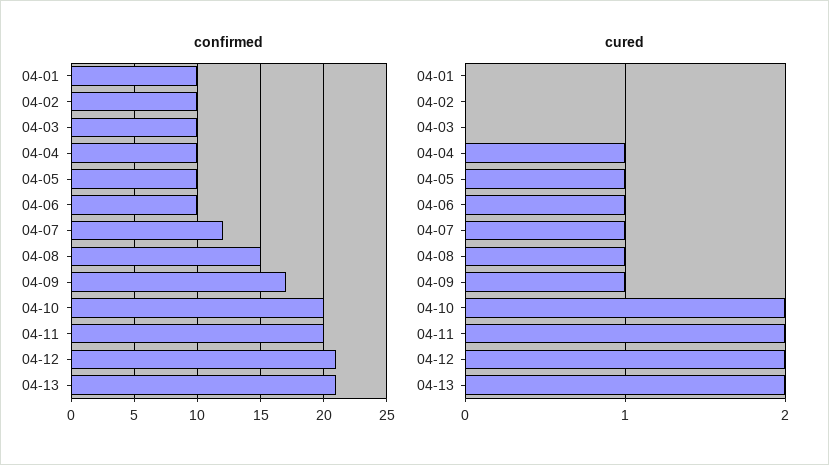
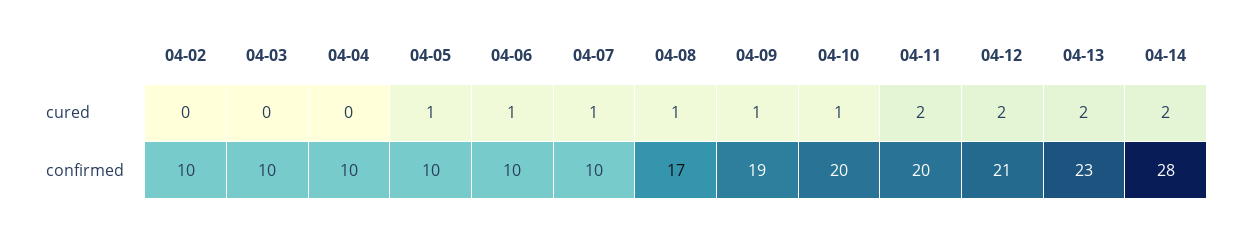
confirmed, 04-01: 10 -> none
confirmed, 04-07: 12 -> 10
confirmed, 04-08: 15 -> 17
confirmed, 04-09: 17 -> 19
confirmed, 04-13: 21 -> 23
cured, 04-01: 0 -> none
cured, 04-04: 1 -> 0
cured, 04-10: 2 -> 1
cured, 04-14: none -> 2
confirmed, 04-14: none -> 28

